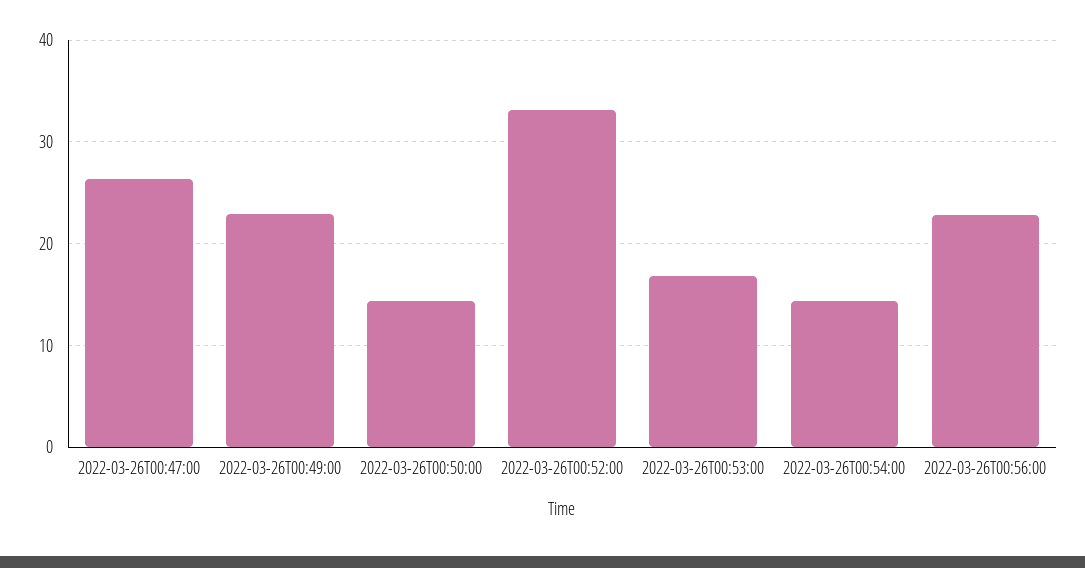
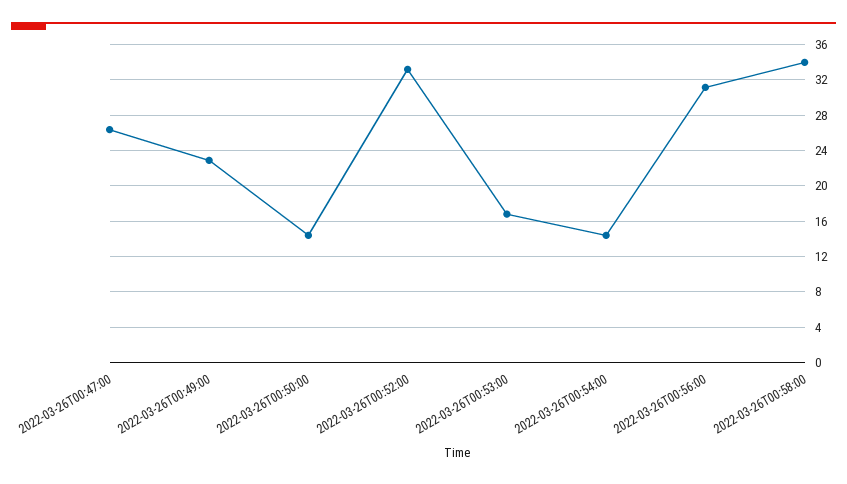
2022-03-26T00:56:00: 23 -> 31
2022-03-26T00:58:00: none -> 34

